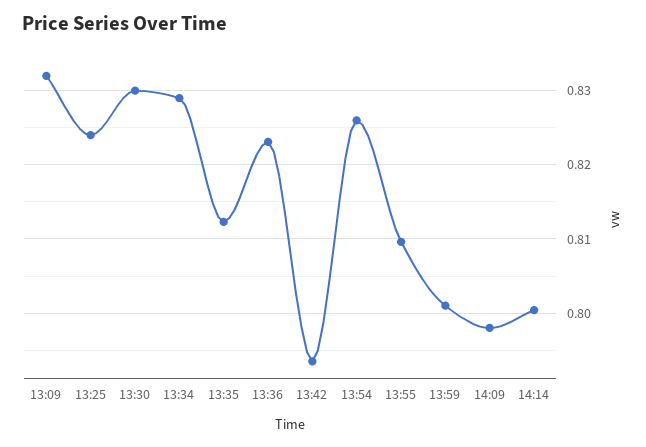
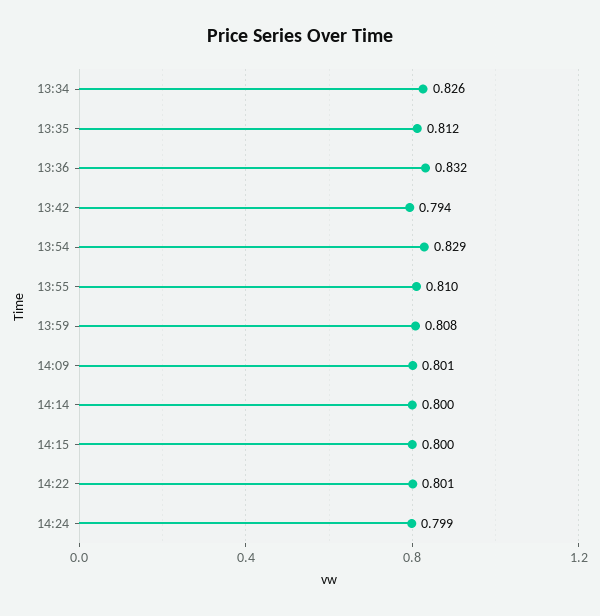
13:09: 0.832 -> none
13:25: 0.824 -> none
13:30: 0.83 -> none
13:34: 0.829 -> 0.826
13:36: 0.823 -> 0.832
13:54: 0.826 -> 0.829
13:59: 0.801 -> 0.808
14:09: 0.798 -> 0.801
14:15: none -> 0.8
14:22: none -> 0.801
14:24: none -> 0.799

